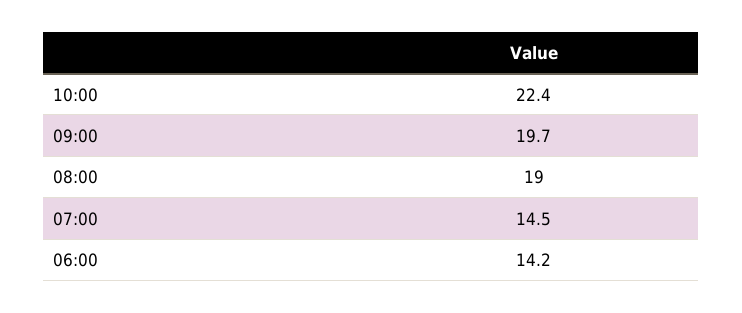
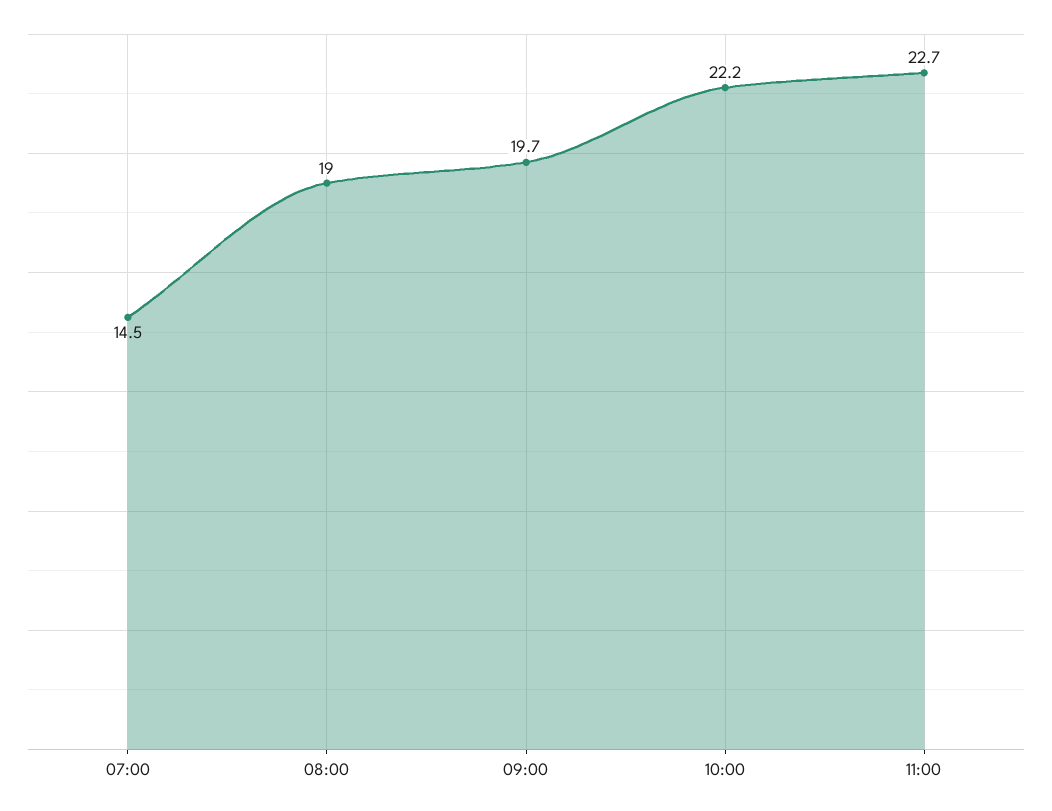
10:00: 22.4 -> 22.2
06:00: 14.2 -> none
11:00: none -> 22.7

